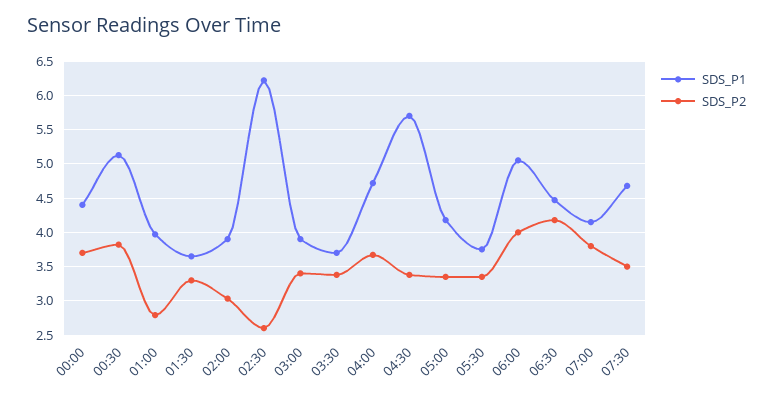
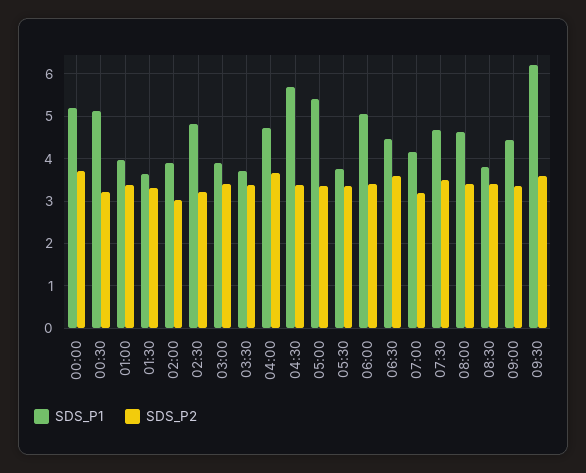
SDS_P1, 00:00: 4.4 -> 5.2
SDS_P2, 00:30: 3.8 -> 3.2
SDS_P2, 01:00: 2.8 -> 3.4
SDS_P1, 02:30: 6.2 -> 4.8
SDS_P2, 02:30: 2.6 -> 3.2
SDS_P1, 05:00: 4.2 -> 5.4
SDS_P2, 06:00: 4 -> 3.4
SDS_P2, 06:30: 4.2 -> 3.6
SDS_P2, 07:00: 3.8 -> 3.2
SDS_P1, 08:00: none -> 4.6
SDS_P2, 08:00: none -> 3.4
SDS_P1, 08:30: none -> 3.8
SDS_P2, 08:30: none -> 3.4
SDS_P1, 09:00: none -> 4.4
SDS_P2, 09:00: none -> 3.4
SDS_P1, 09:30: none -> 6.2
SDS_P2, 09:30: none -> 3.6

